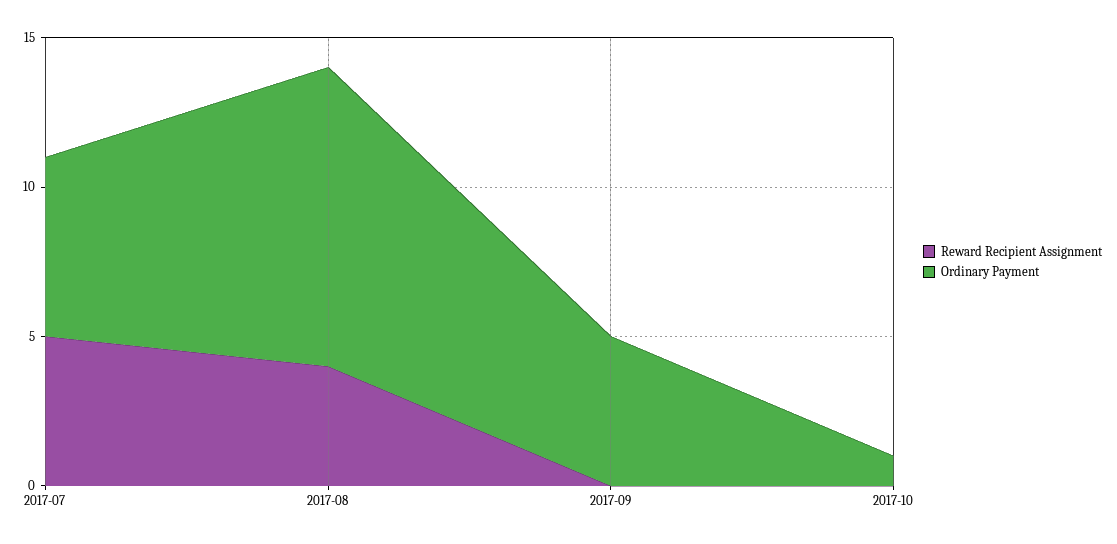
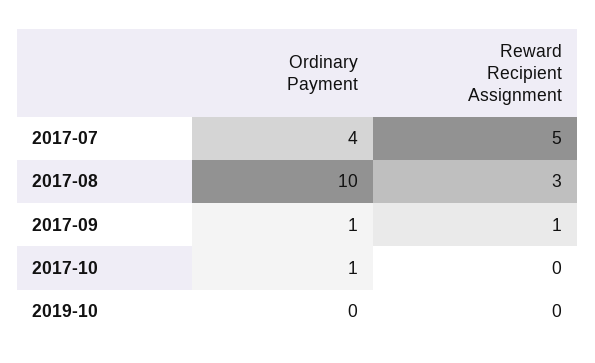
Ordinary Payment, 2017-07: 6 -> 4
Reward Recipient Assignment, 2017-08: 4 -> 3
Reward Recipient Assignment, 2017-09: 0 -> 1
Ordinary Payment, 2017-09: 5 -> 1
Ordinary Payment, 2019-10: none -> 0
Reward Recipient Assignment, 2019-10: none -> 0

